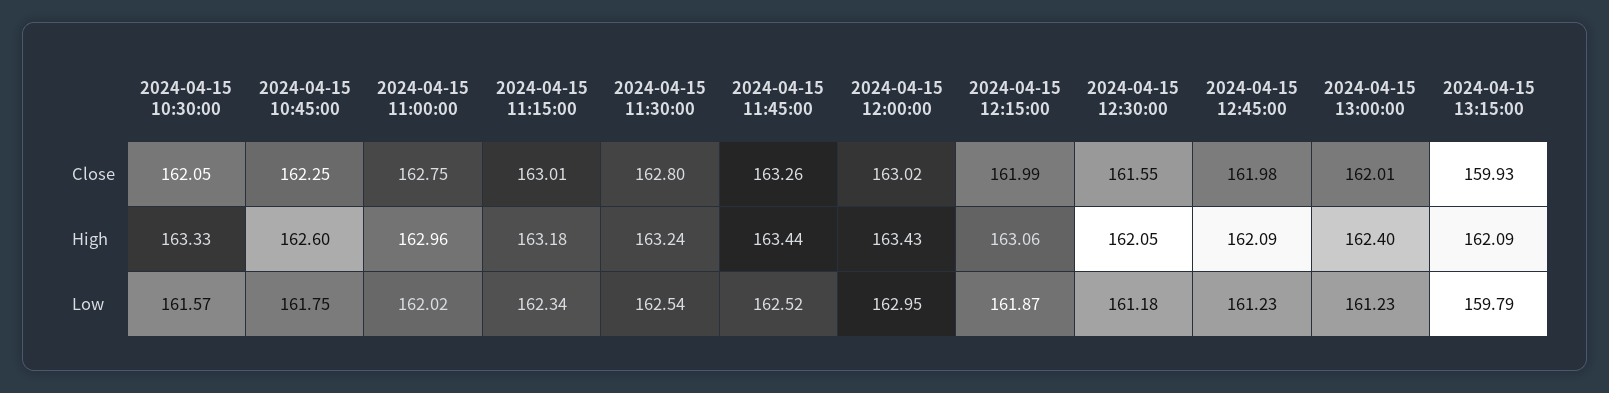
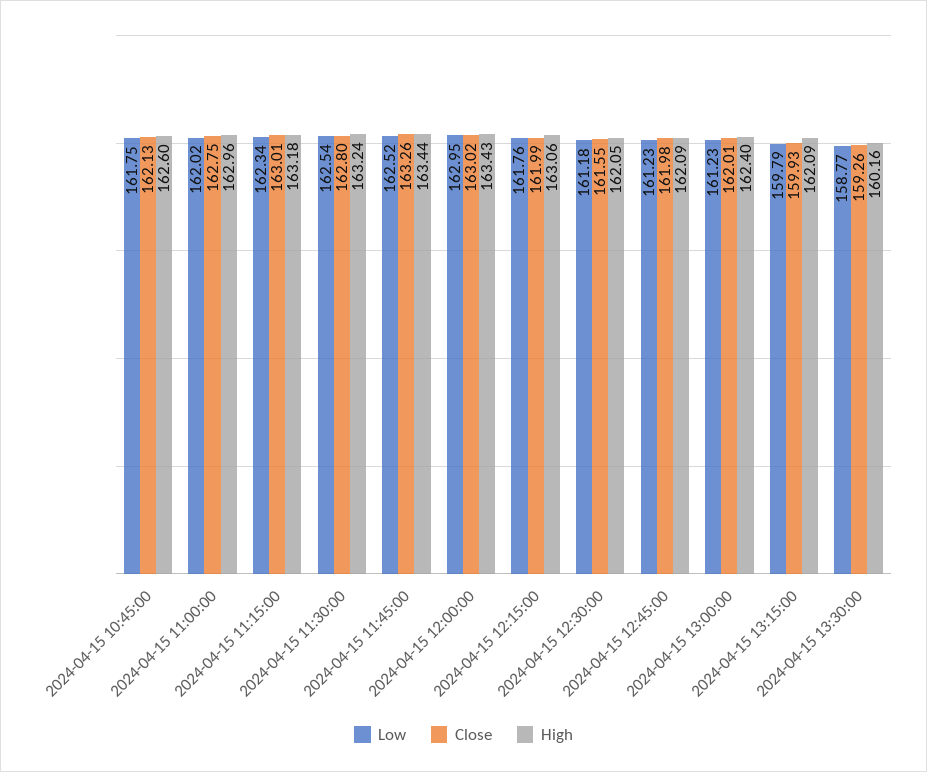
Close, 2024-04-15 10:30:00: 162.05 -> none
Close, 2024-04-15 10:45:00: 162.25 -> 162.13
High, 2024-04-15 10:30:00: 163.33 -> none
Low, 2024-04-15 10:30:00: 161.57 -> none
Low, 2024-04-15 12:15:00: 161.87 -> 161.76
Low, 2024-04-15 13:30:00: none -> 158.77
Close, 2024-04-15 13:30:00: none -> 159.26
High, 2024-04-15 13:30:00: none -> 160.16

